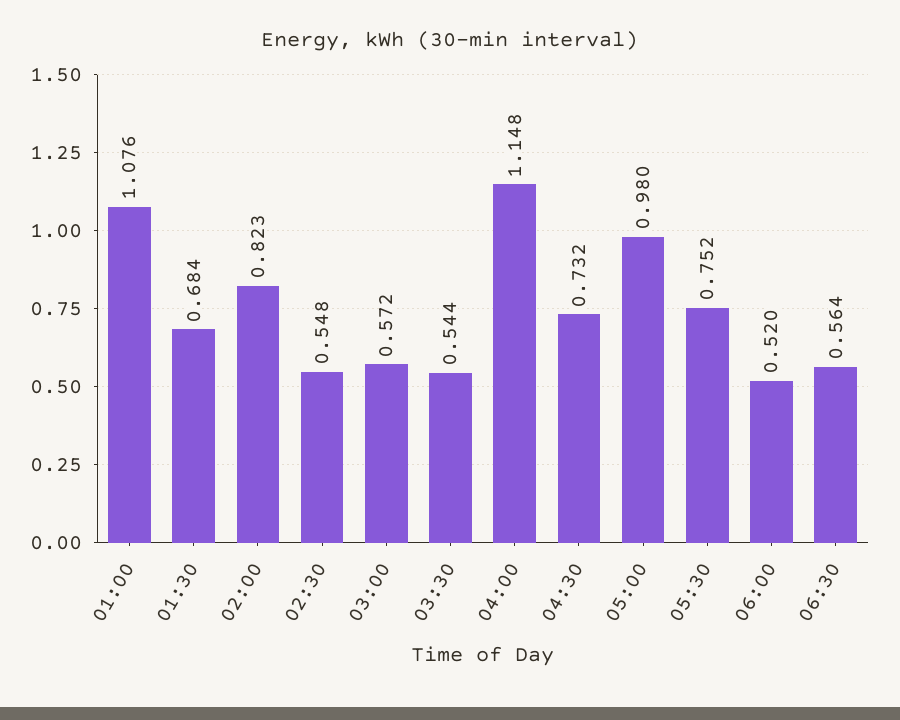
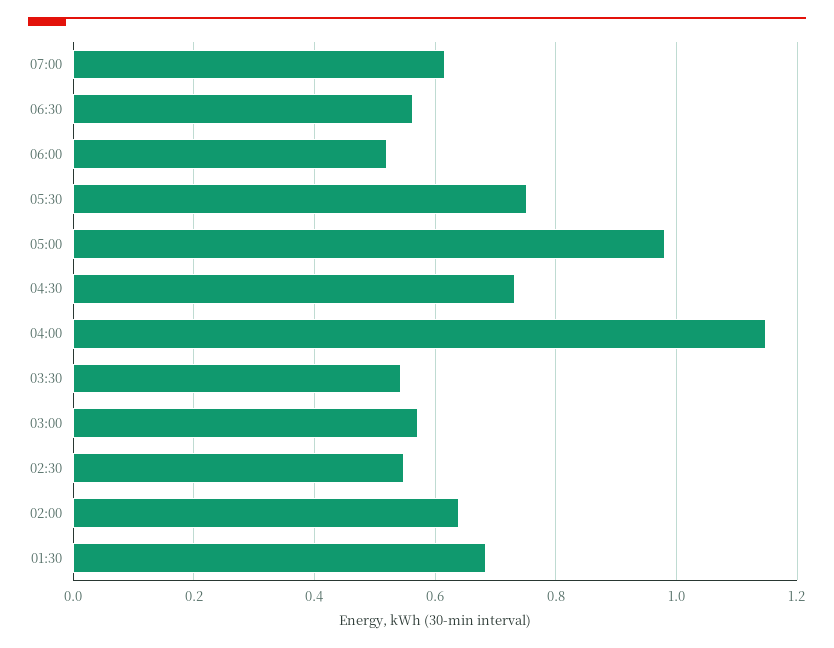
01:00: 1.076 -> none
02:00: 0.823 -> 0.64
07:00: none -> 0.62

